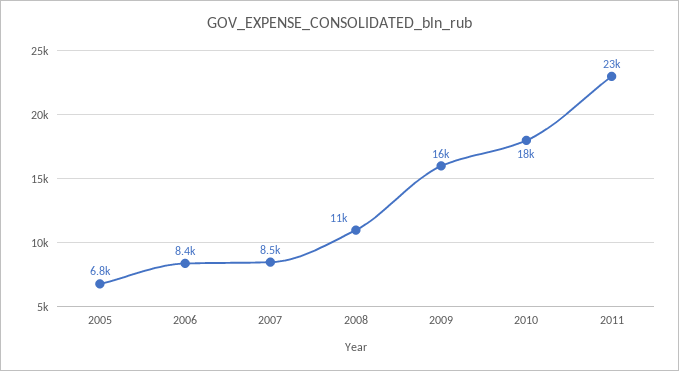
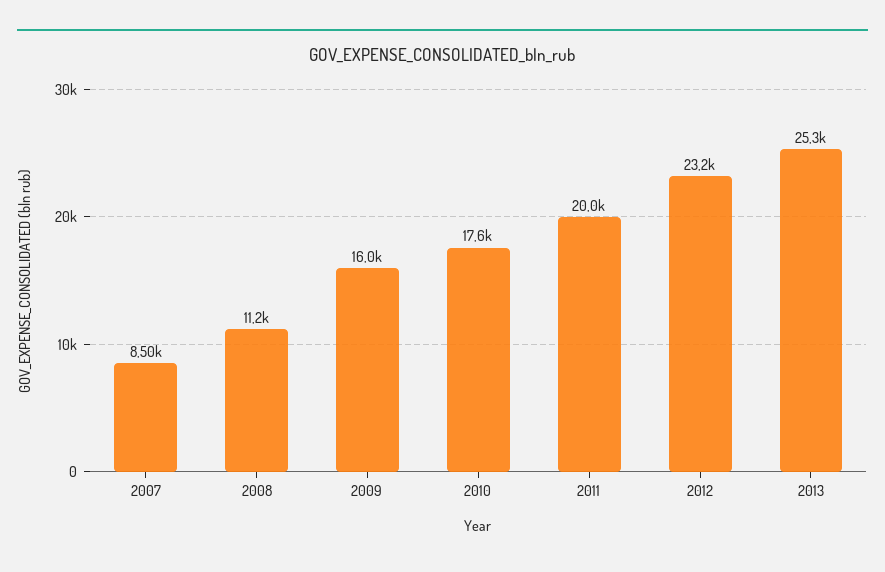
2005: 6800 -> none
2006: 8400 -> none
2011: 23000 -> 20000
2012: none -> 23200
2013: none -> 25300

